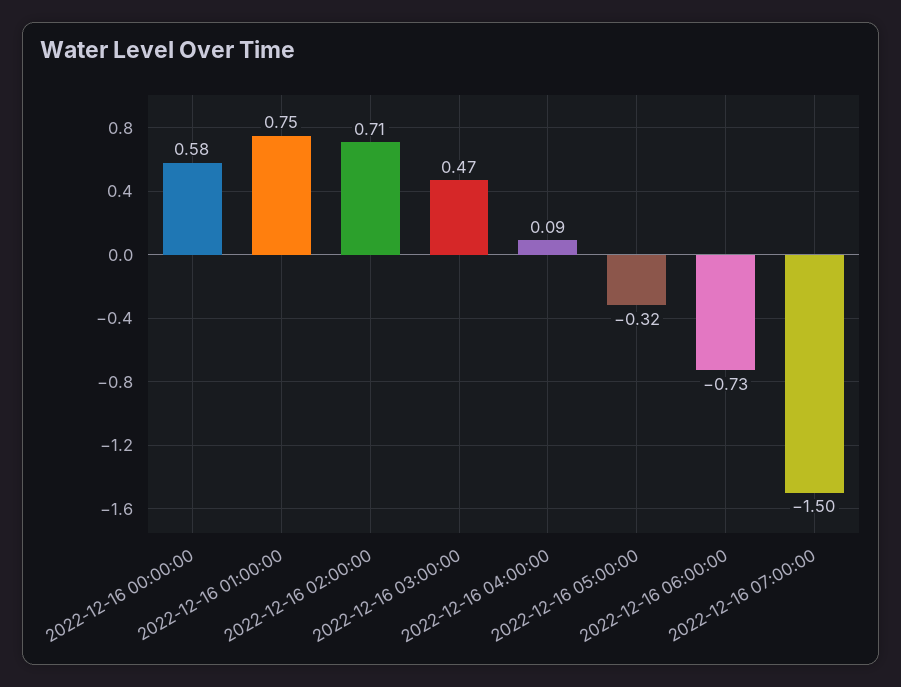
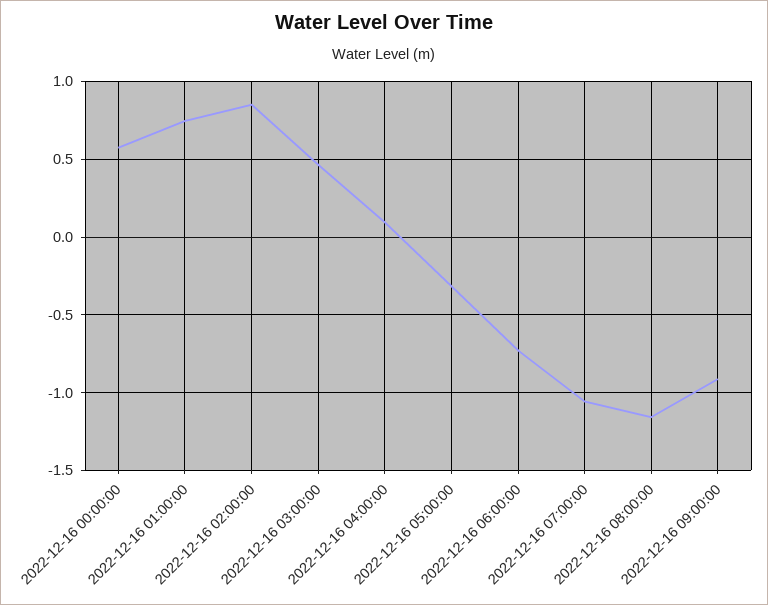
2022-12-16 02:00:00: 0.71 -> 0.85
2022-12-16 07:00:00: -1.5 -> -1.05
2022-12-16 08:00:00: none -> -1.15
2022-12-16 09:00:00: none -> -0.9

